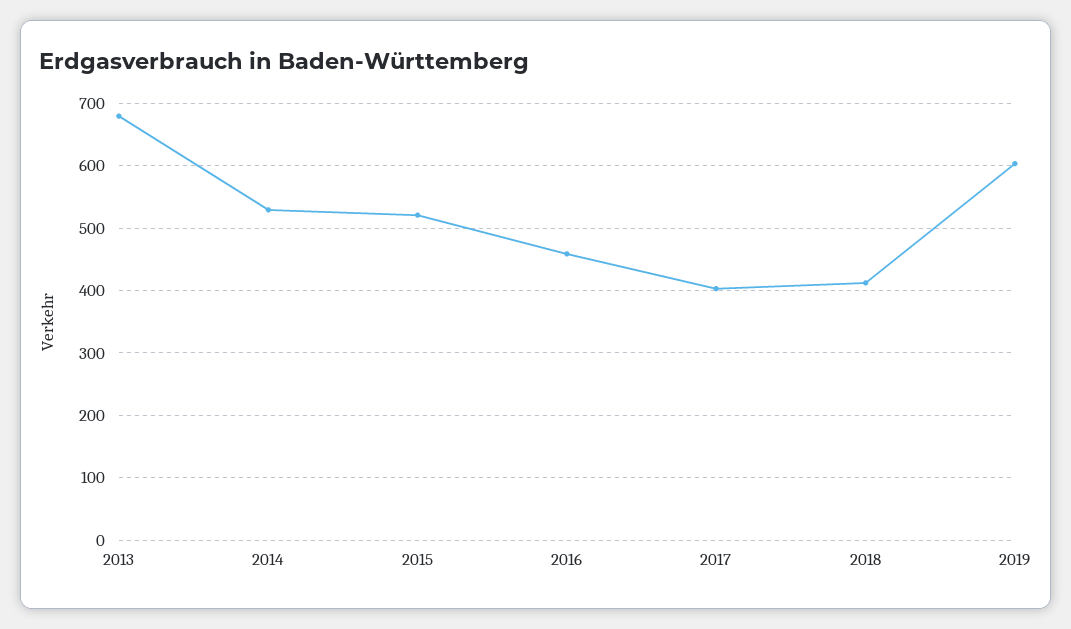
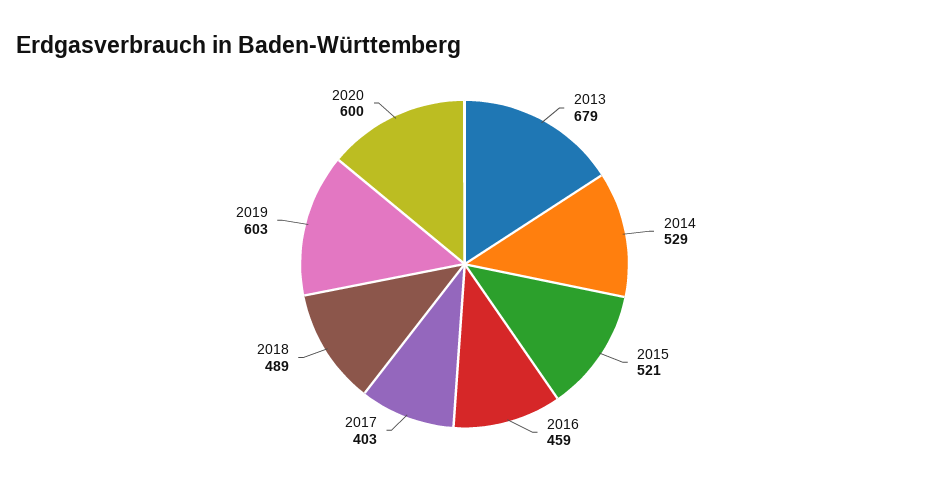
2018: 410 -> 489
2020: none -> 600

